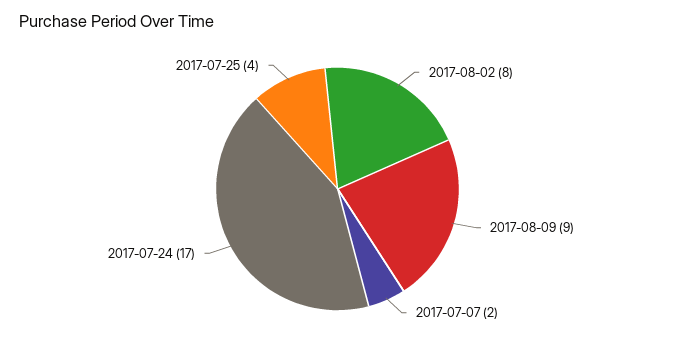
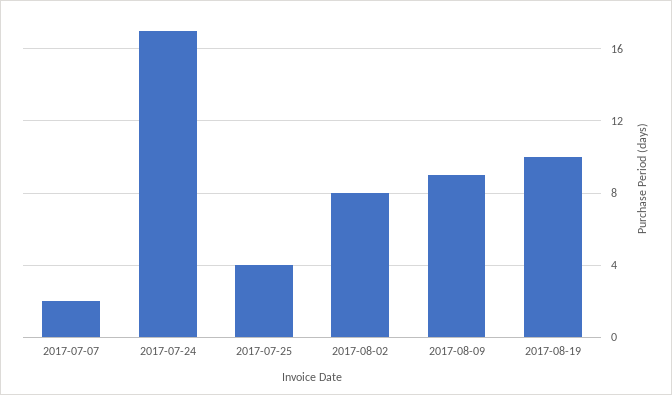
2017-08-19: none -> 10

